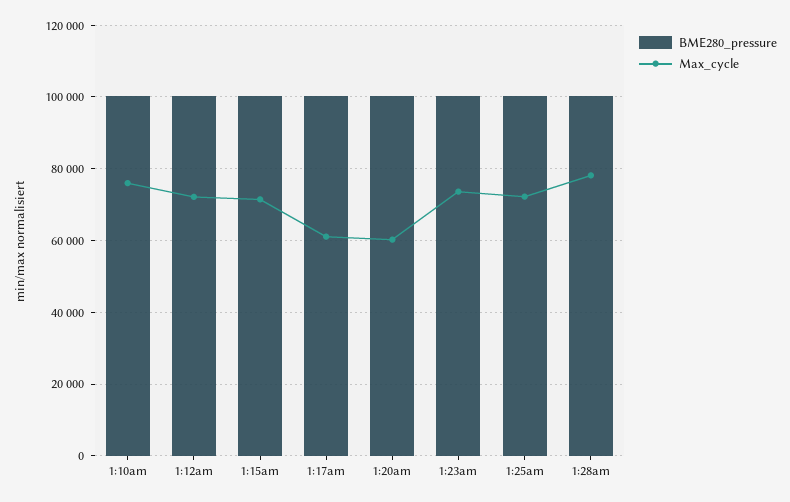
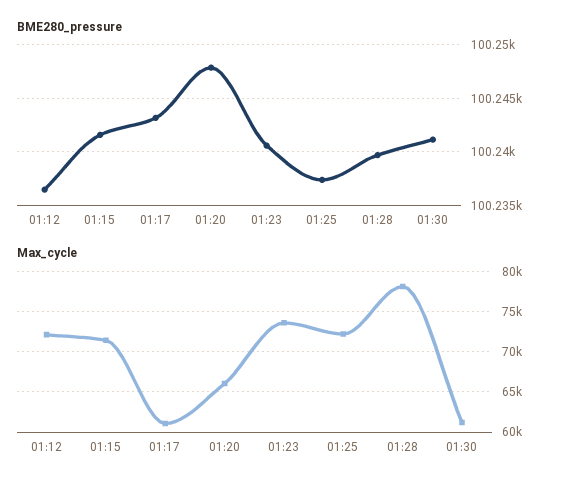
BME280_pressure, 1:10am: 100000 -> none
Max_cycle, 1:10am: 76000 -> none
Max_cycle, 1:20am: 60000 -> 66000
BME280_pressure, 01:30: none -> 100241
Max_cycle, 01:30: none -> 61000

